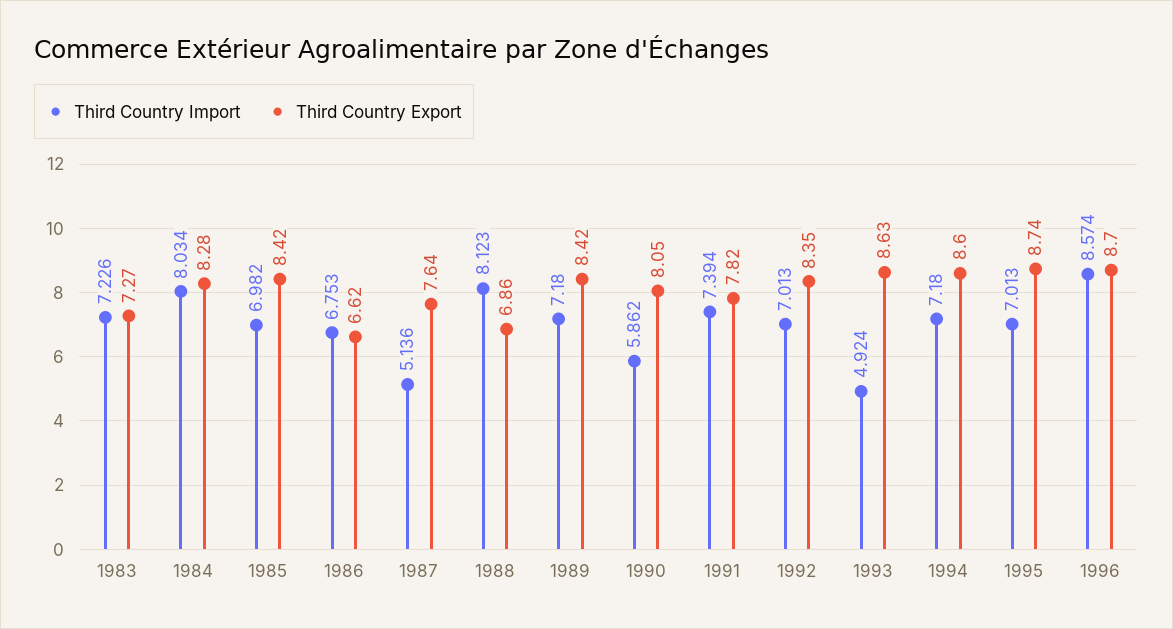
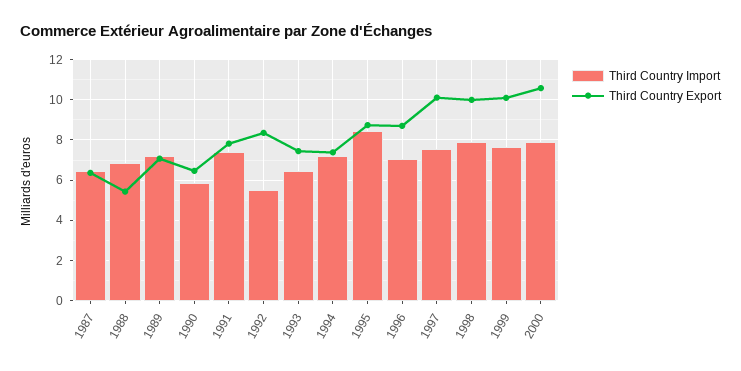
Third Country Import, 1983: 7.226 -> none
Third Country Export, 1983: 7.27 -> none
Third Country Import, 1984: 8.034 -> none
Third Country Export, 1984: 8.28 -> none
Third Country Import, 1985: 6.982 -> none
Third Country Export, 1985: 8.42 -> none
Third Country Import, 1986: 6.753 -> none
Third Country Export, 1986: 6.62 -> none
Third Country Import, 1987: 5.136 -> 6.5
Third Country Export, 1987: 7.64 -> 6.5
Third Country Import, 1988: 8.123 -> 7
Third Country Export, 1988: 6.86 -> 5.5
Third Country Export, 1989: 8.42 -> 7
Third Country Export, 1990: 8.05 -> 6.5
Third Country Import, 1992: 7.013 -> 5.5
Third Country Import, 1993: 4.924 -> 6.5
Third Country Export, 1993: 8.63 -> 7.5
Third Country Export, 1994: 8.6 -> 7.5
Third Country Import, 1995: 7.013 -> 8.5
Third Country Import, 1996: 8.574 -> 7
Third Country Import, 1997: none -> 7.5
Third Country Export, 1997: none -> 10
Third Country Import, 1998: none -> 8
Third Country Export, 1998: none -> 10
Third Country Import, 1999: none -> 7.5
Third Country Export, 1999: none -> 10
Third Country Import, 2000: none -> 8
Third Country Export, 2000: none -> 10.5

